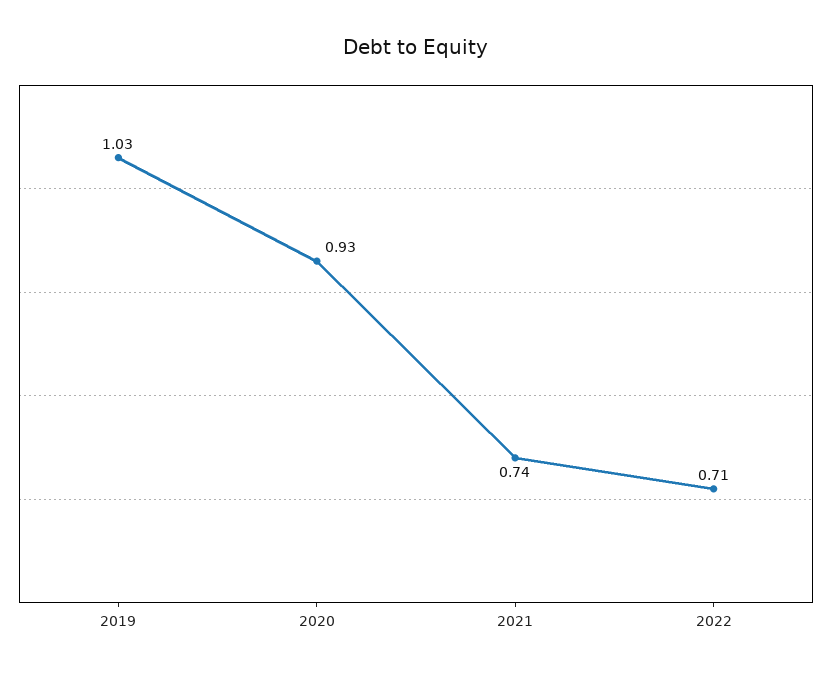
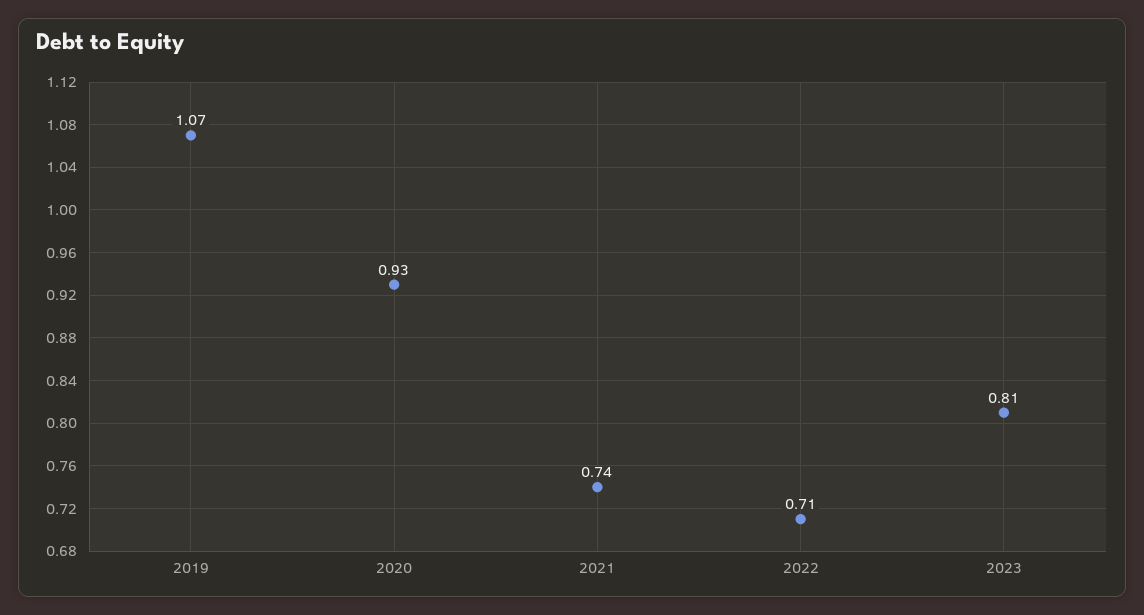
2019: 1.03 -> 1.07
2023: none -> 0.81

